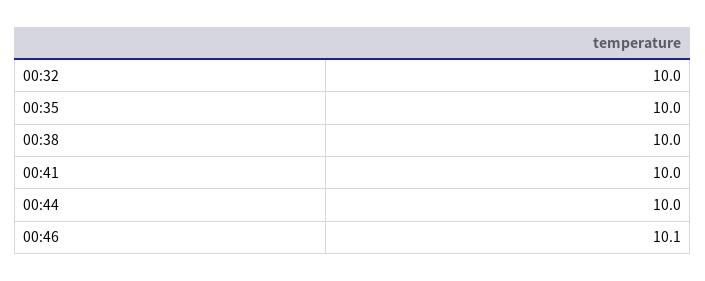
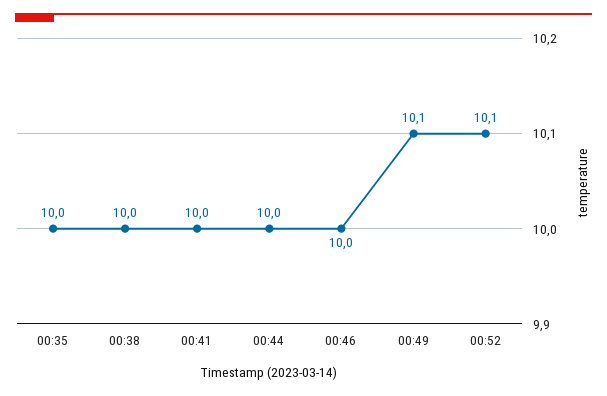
00:32: 10 -> none
00:46: 10.1 -> 10
00:49: none -> 10.1
00:52: none -> 10.1

